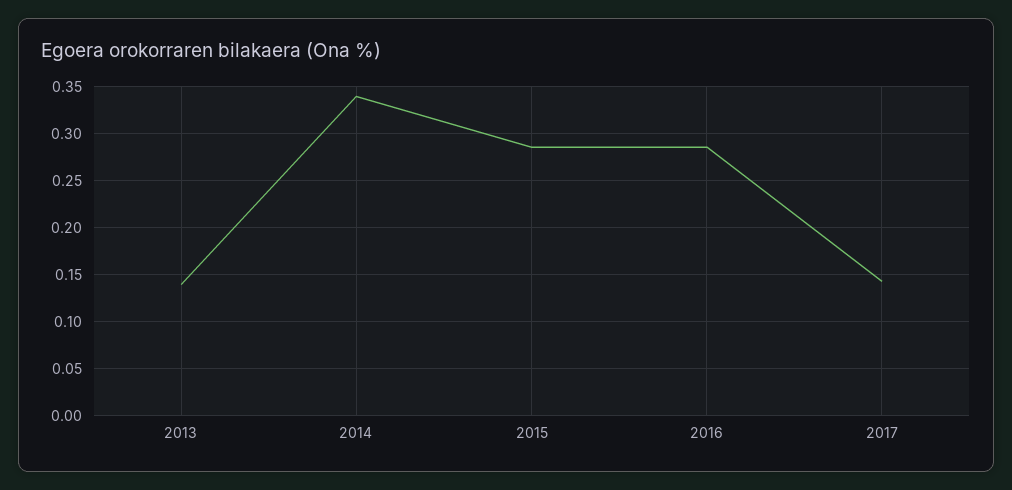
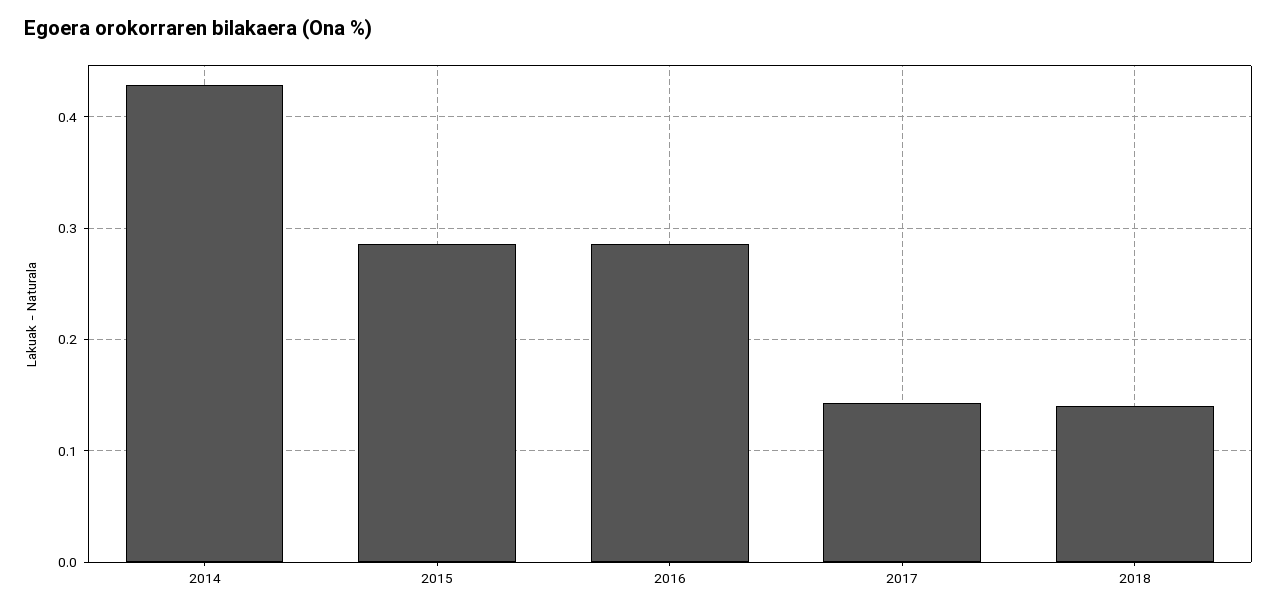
2013: 0.14 -> none
2014: 0.34 -> 0.43
2018: none -> 0.14

